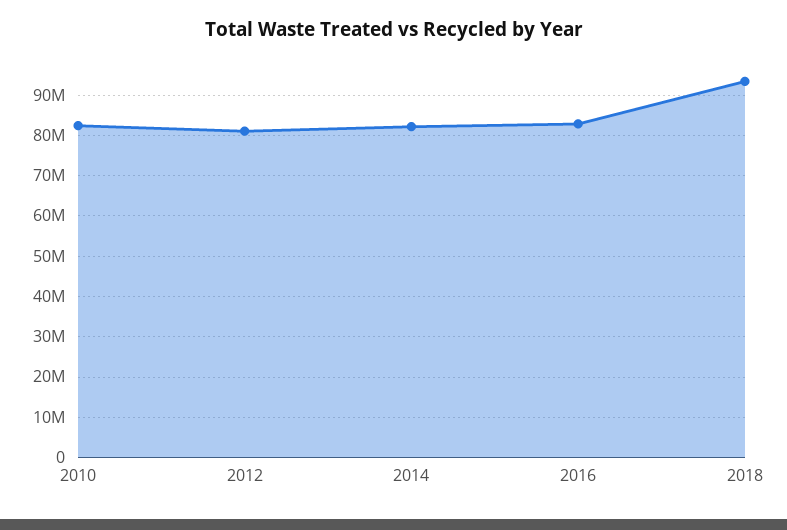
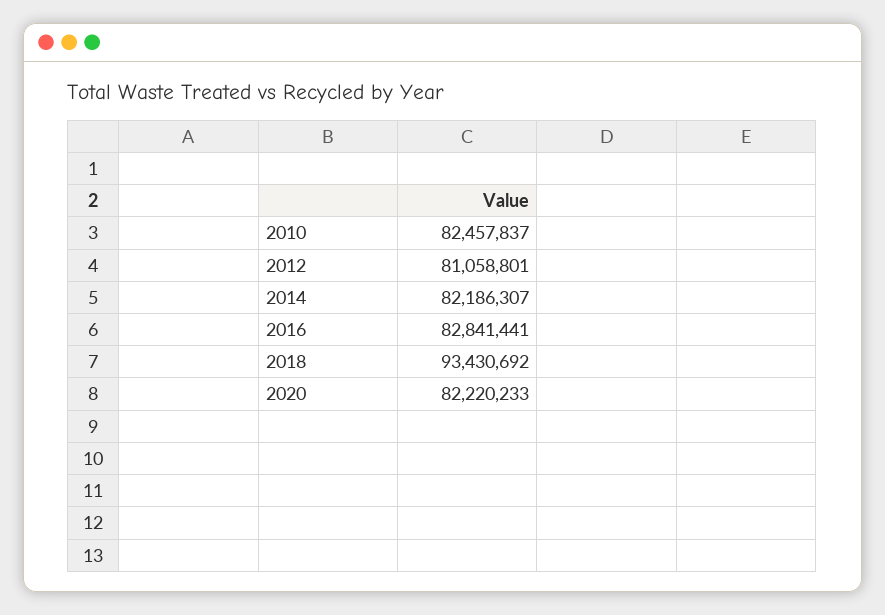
2020: none -> 82220233

